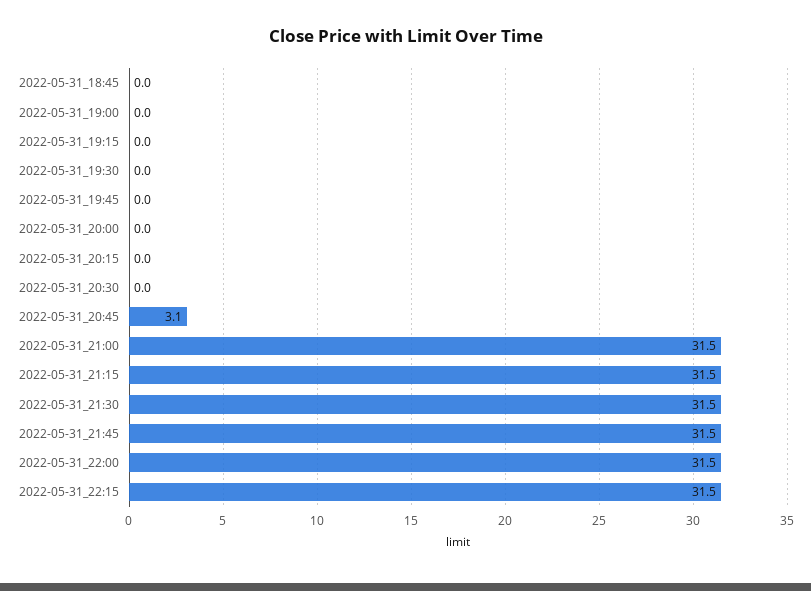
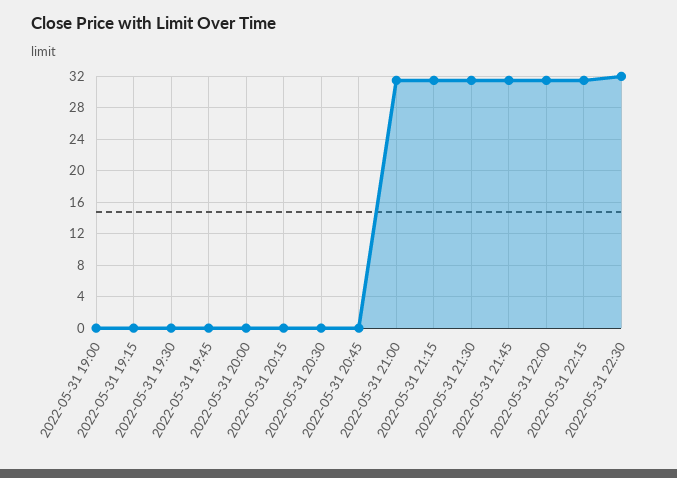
2022-05-31_18:45: 0 -> none
2022-05-31_20:45: 3.1 -> 0
2022-05-31 22:30: none -> 32

